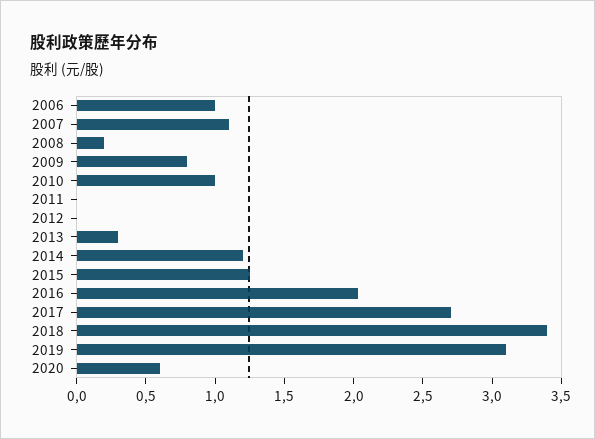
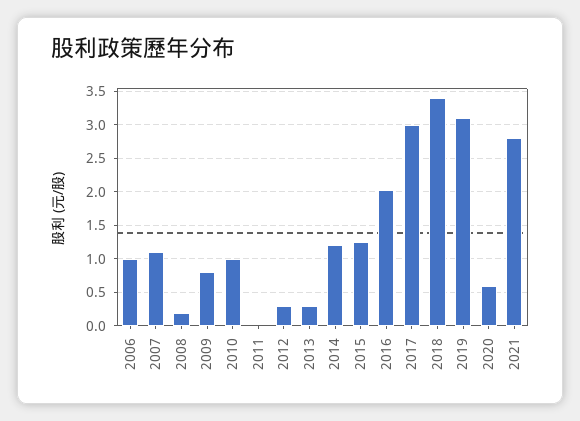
2012: 0 -> 0.3
2017: 2.7 -> 3
2021: none -> 2.8

